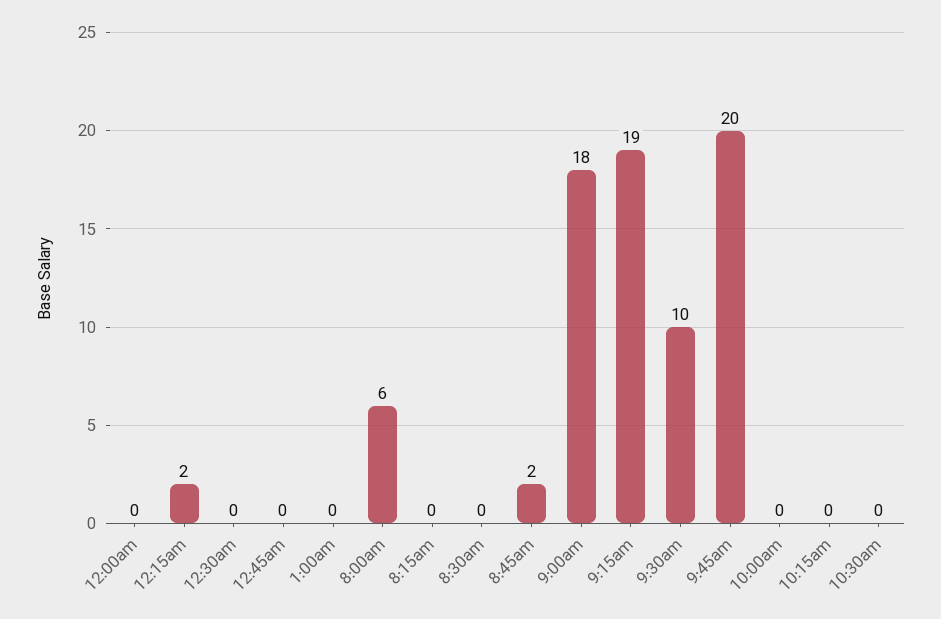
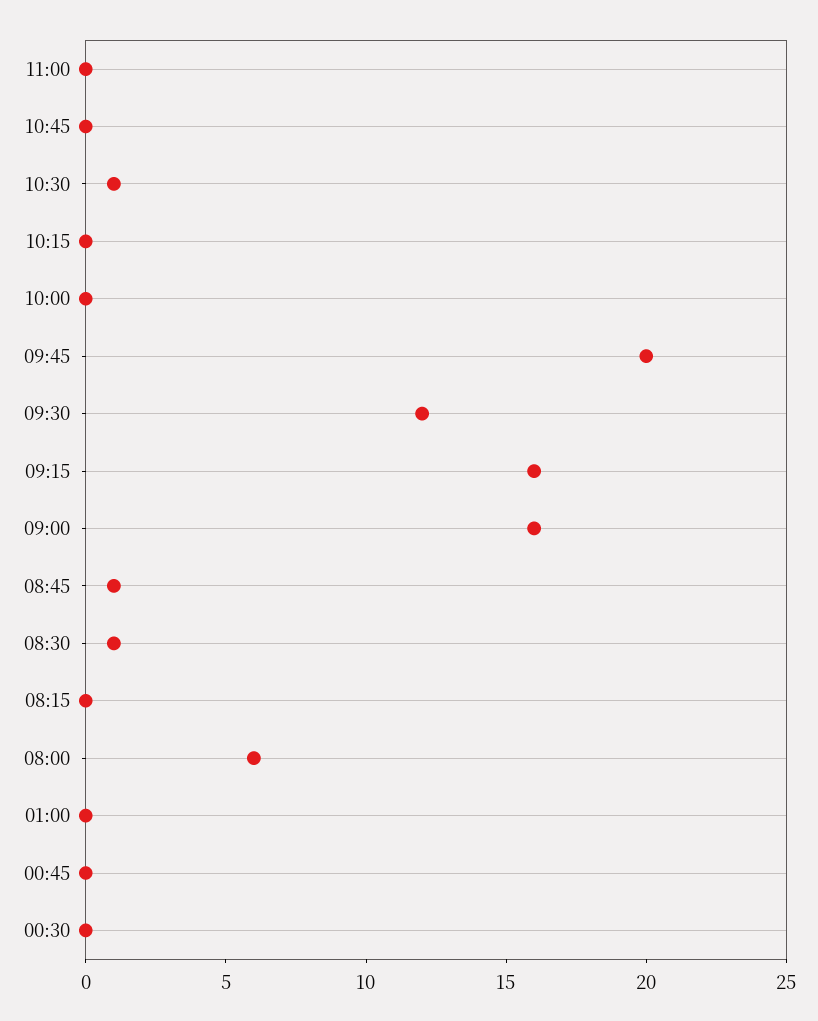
12:00am: 0 -> none
12:15am: 2 -> none
8:30am: 0 -> 1
8:45am: 2 -> 1
9:00am: 18 -> 16
9:15am: 19 -> 16
9:30am: 10 -> 12
10:30am: 0 -> 1
11:00: none -> 0
10:45: none -> 0

